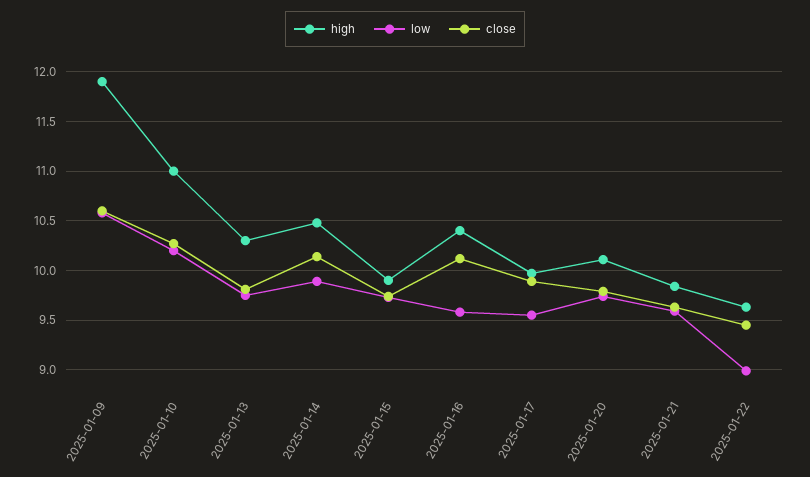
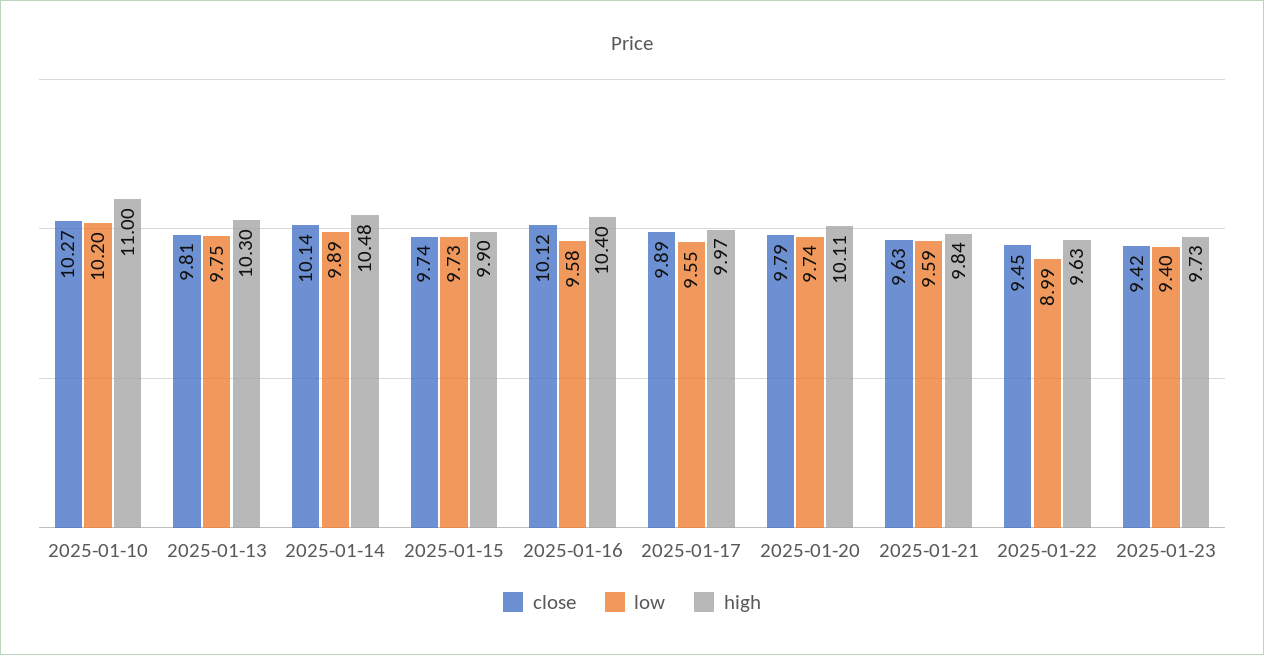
high, 2025-01-09: 11.9 -> none
low, 2025-01-09: 10.6 -> none
close, 2025-01-09: 10.6 -> none
close, 2025-01-23: none -> 9.42
low, 2025-01-23: none -> 9.4
high, 2025-01-23: none -> 9.73

